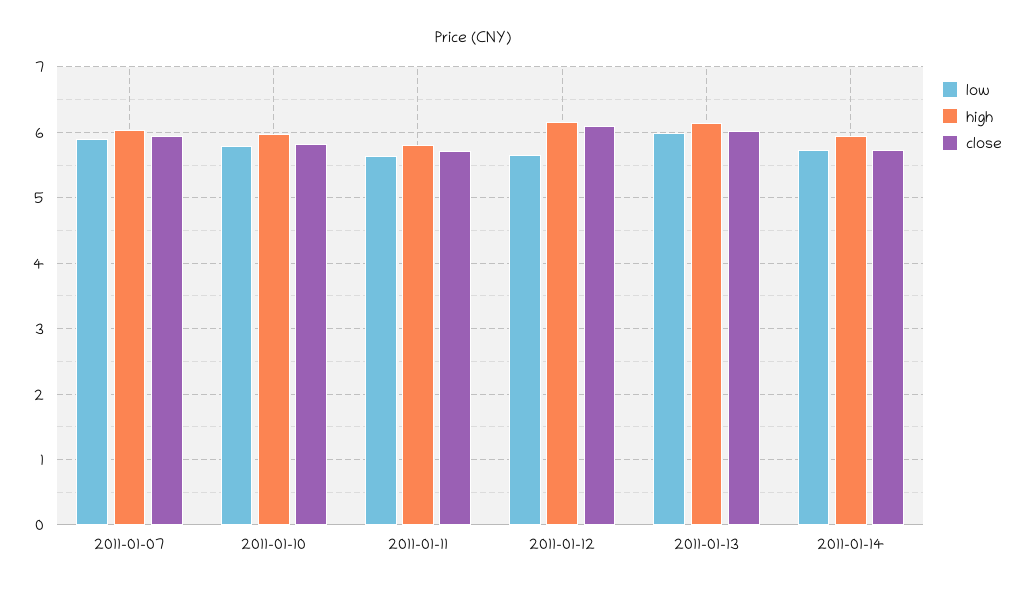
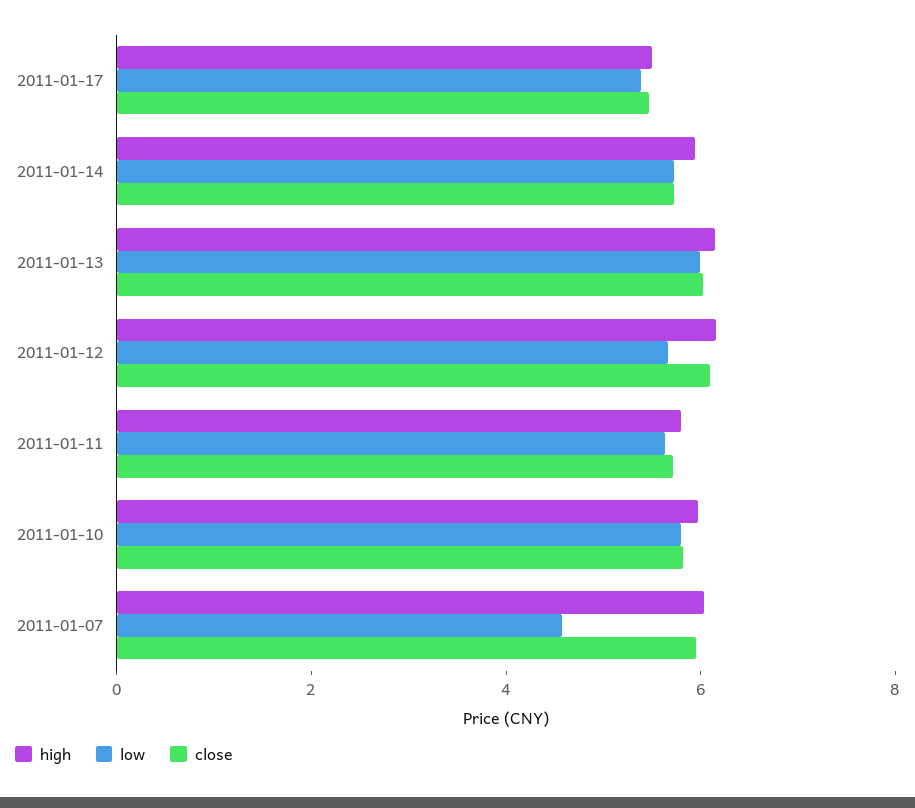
low, 2011-01-07: 5.9 -> 4.5
high, 2011-01-17: none -> 5.5
low, 2011-01-17: none -> 5.5
close, 2011-01-17: none -> 5.5

